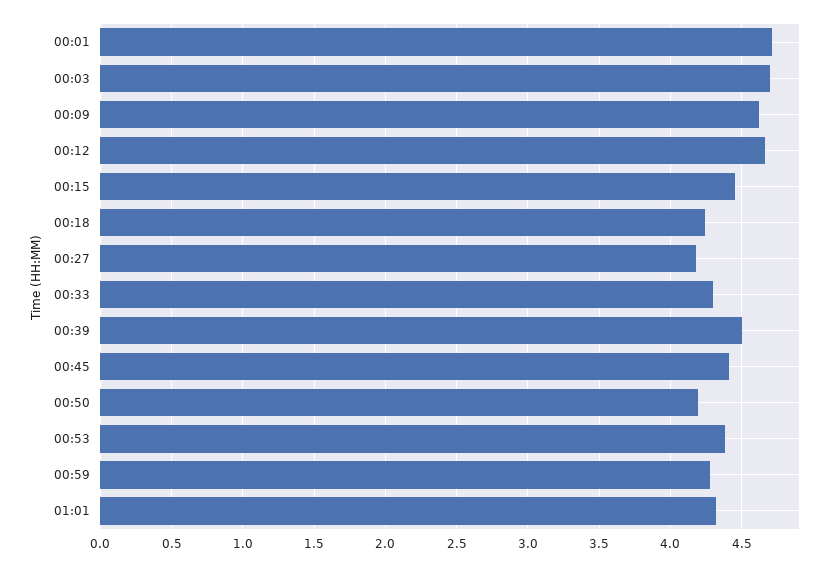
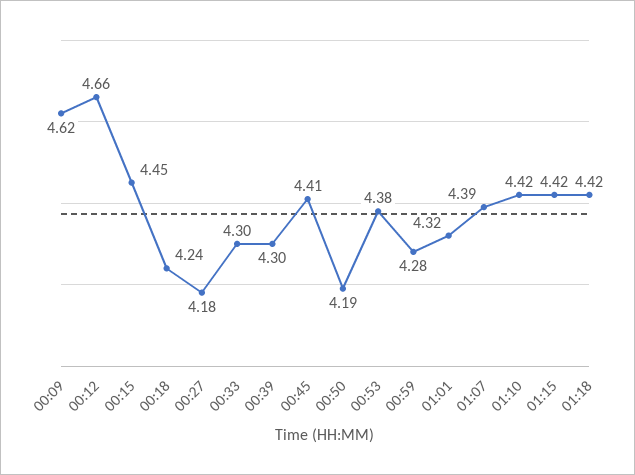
00:01: 4.7 -> none
00:03: 4.7 -> none
00:39: 4.5 -> 4.3
01:07: none -> 4.39
01:10: none -> 4.42
01:15: none -> 4.42
01:18: none -> 4.42

